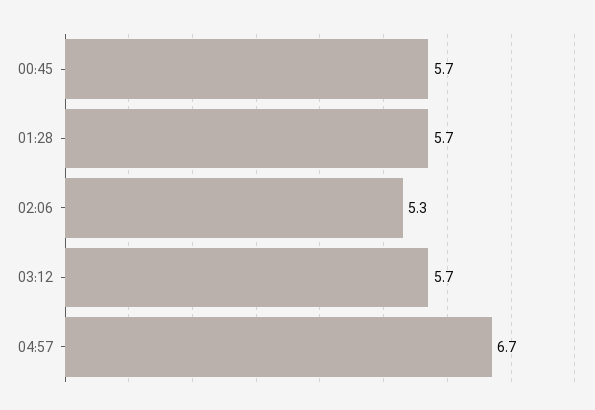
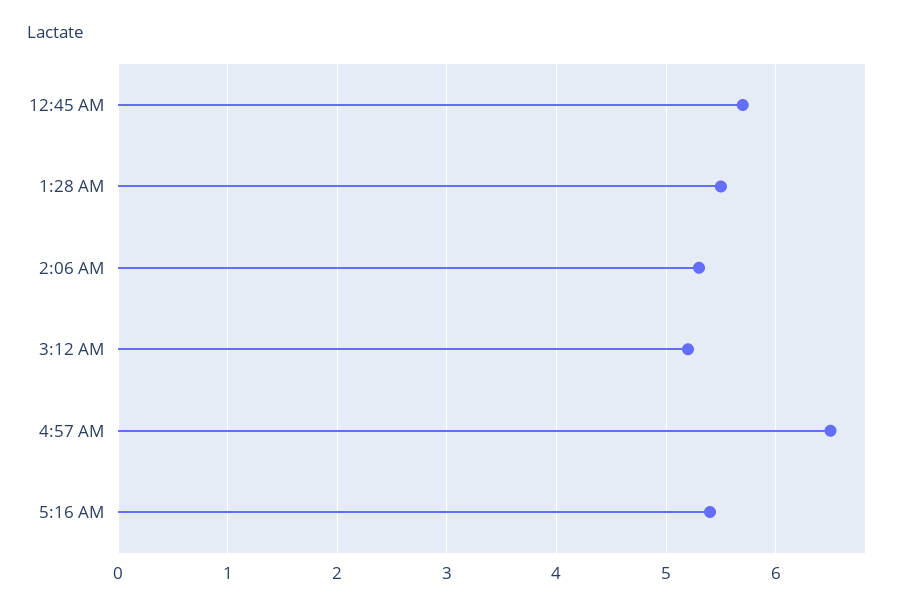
01:28: 5.7 -> 5.5
03:12: 5.7 -> 5.2
04:57: 6.7 -> 6.5
5:16 AM: none -> 5.4

